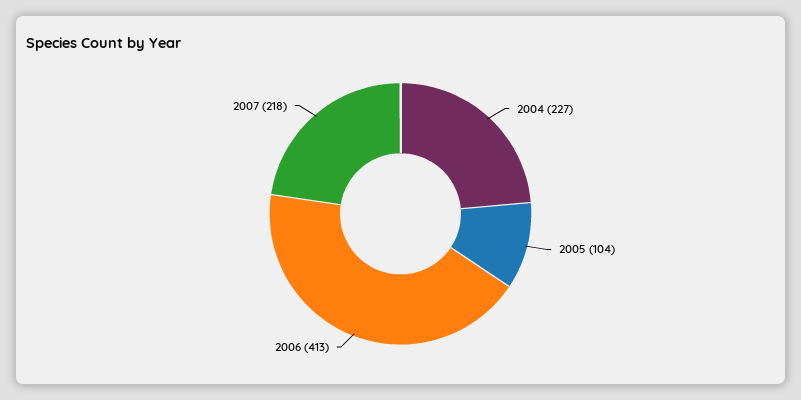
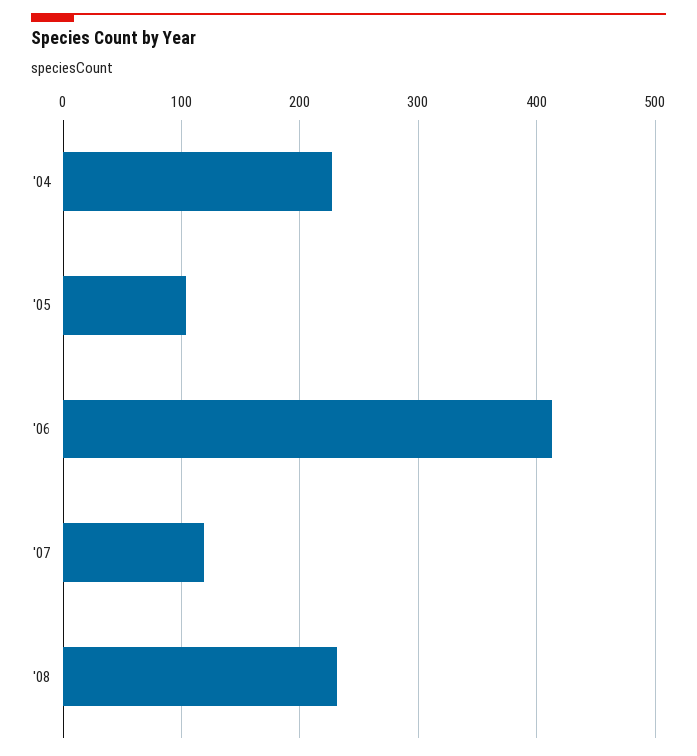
2007: 218 -> 120
'08: none -> 230

